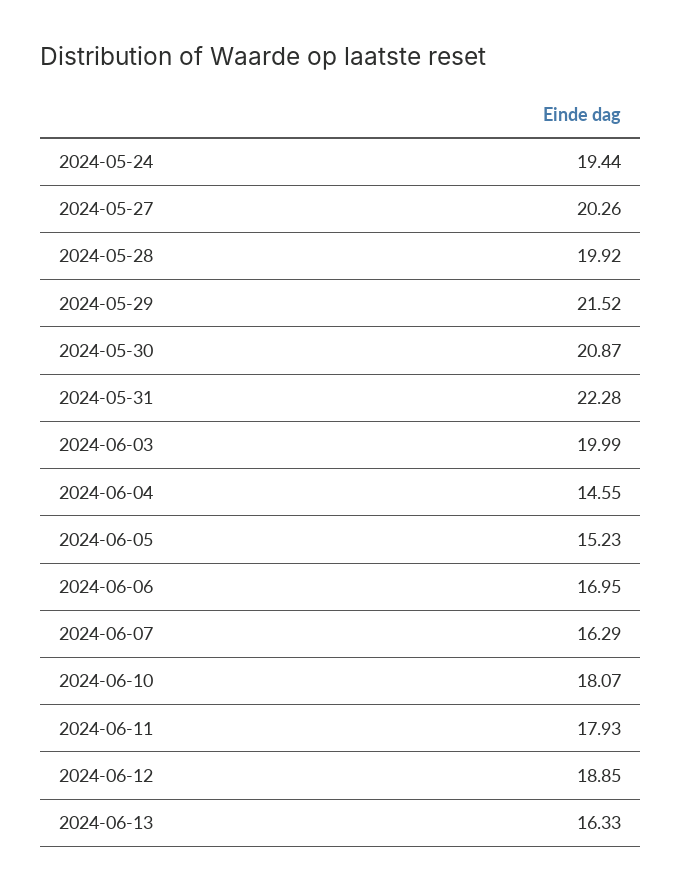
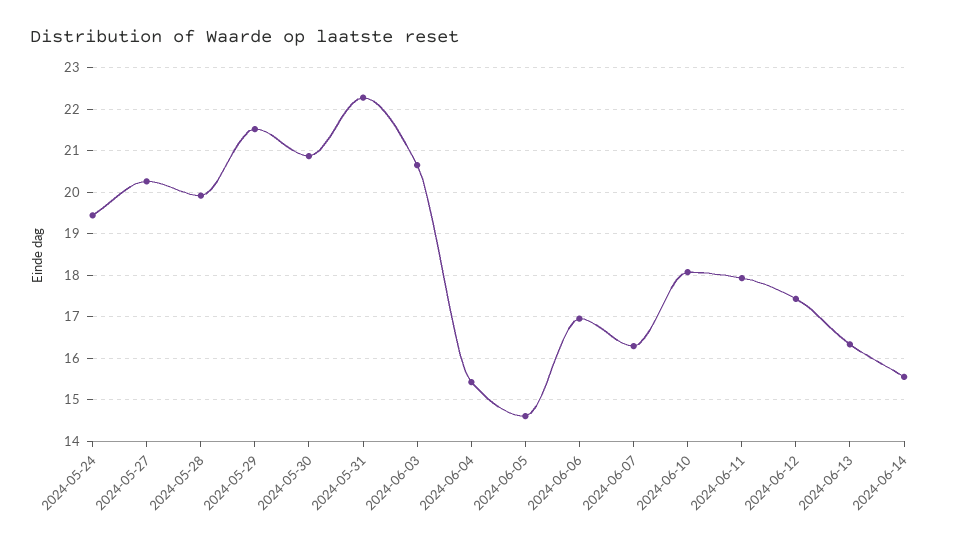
2024-06-03: 19.99 -> 20.6
2024-06-04: 14.55 -> 15.4
2024-06-05: 15.23 -> 14.6
2024-06-12: 18.85 -> 17.4
2024-06-14: none -> 15.6

